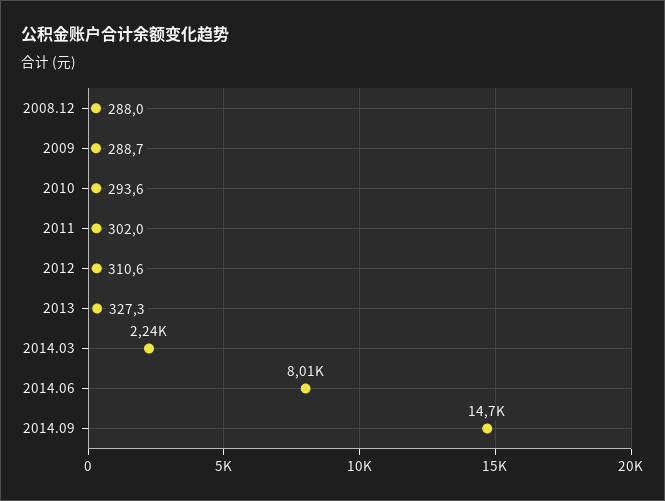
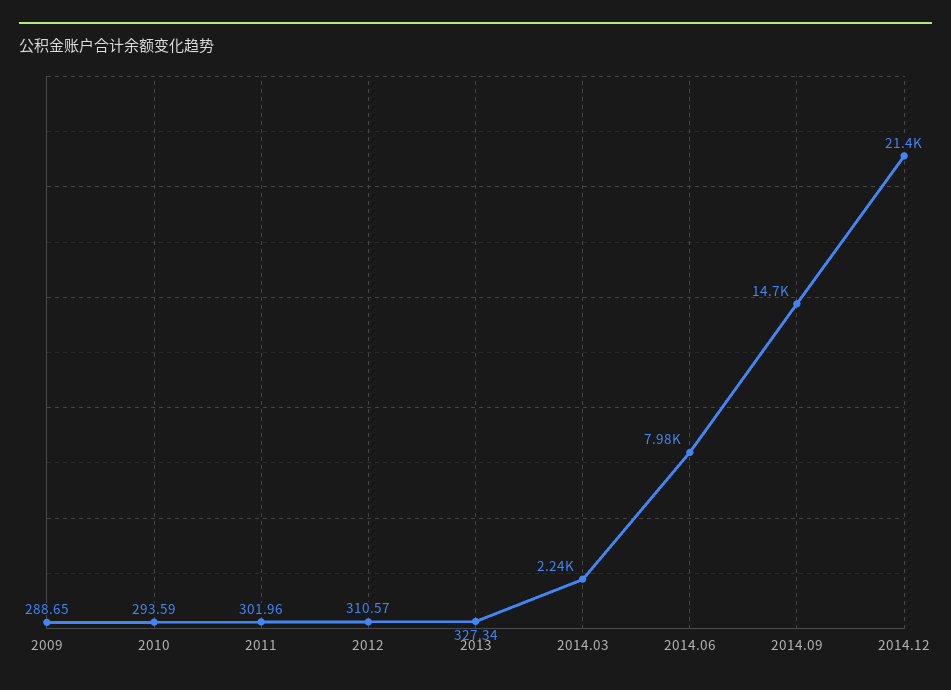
2008.12: 288 -> none
2014.06: 8010 -> 7980
2014.12: none -> 21400

